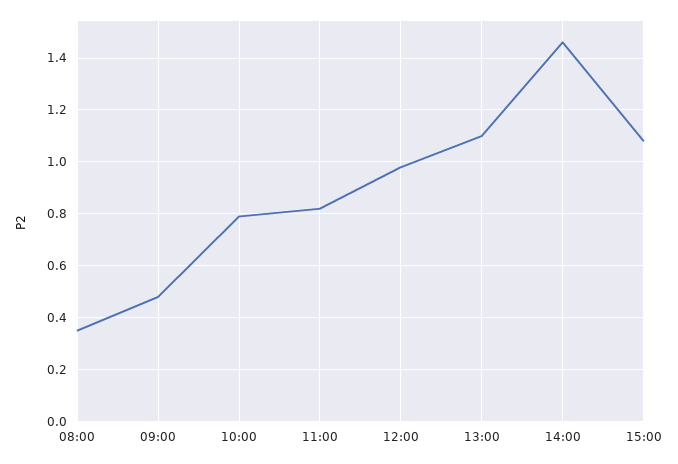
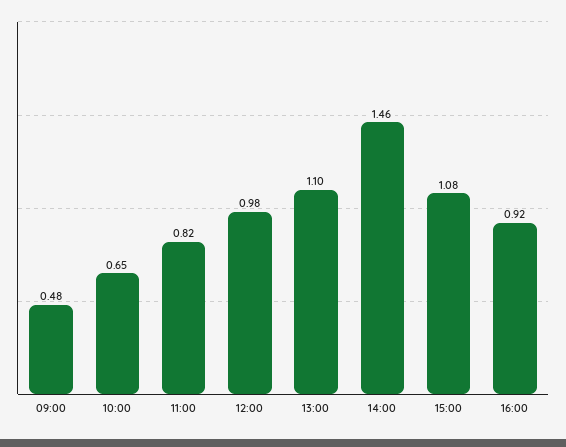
08:00: 0.35 -> none
10:00: 0.8 -> 0.65
16:00: none -> 0.92

